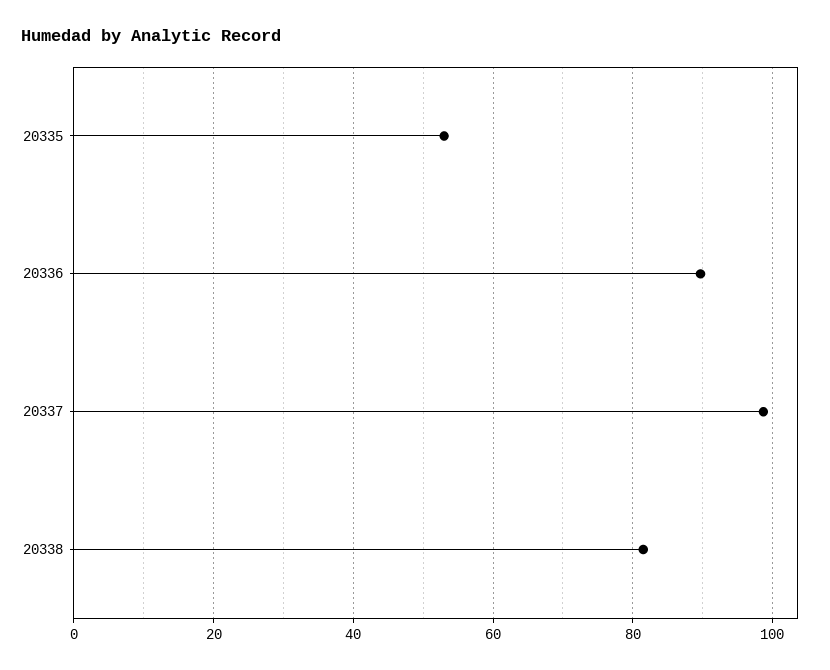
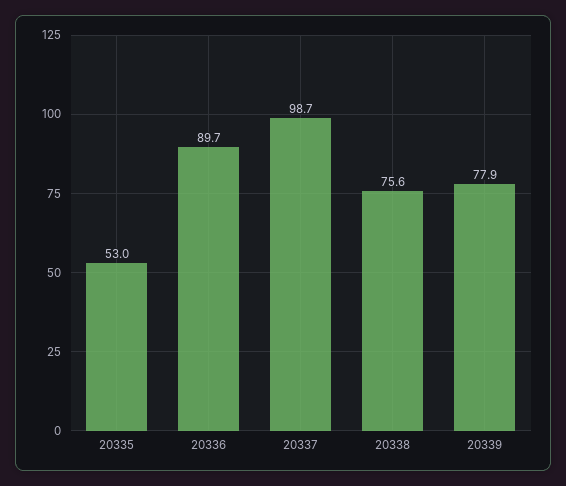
20338: 82 -> 75.6
20339: none -> 77.9

